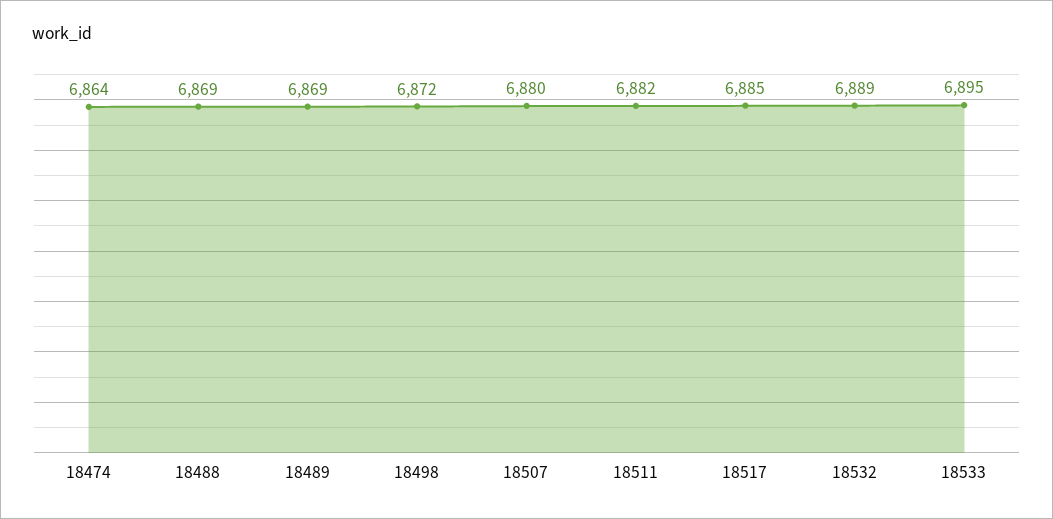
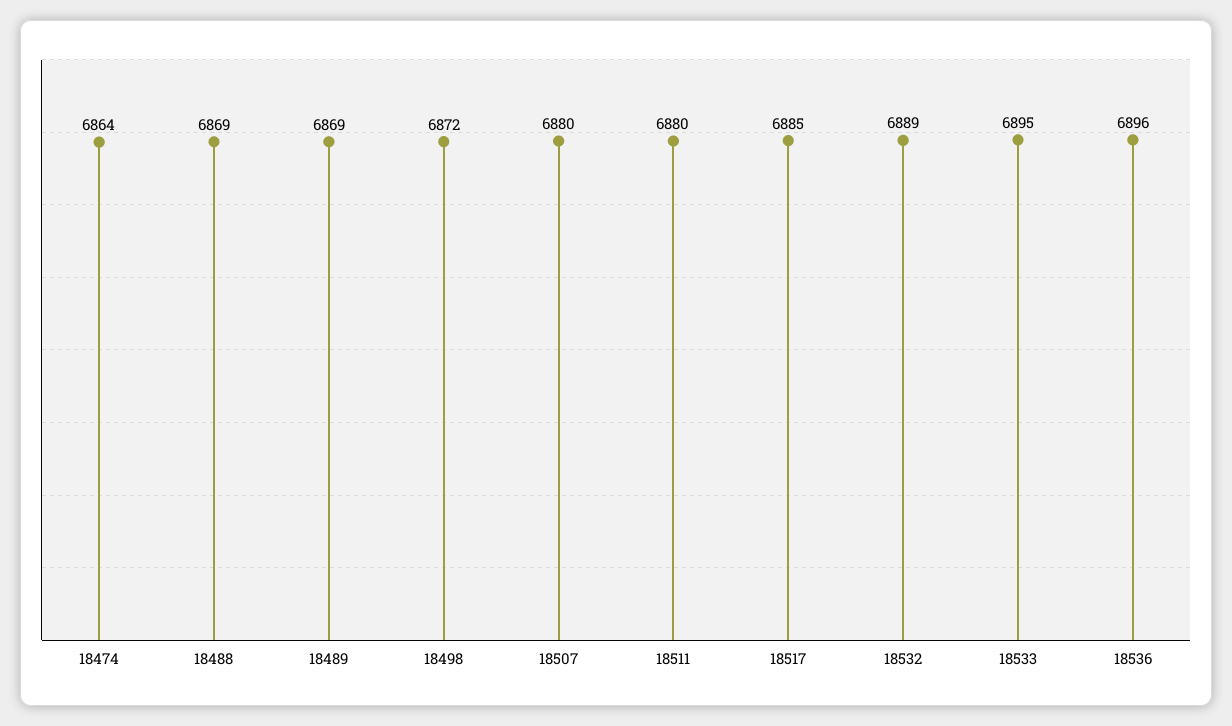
18511: 6882 -> 6880
18536: none -> 6896

